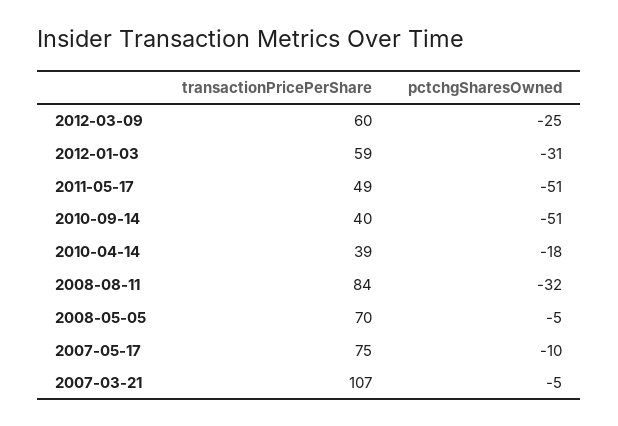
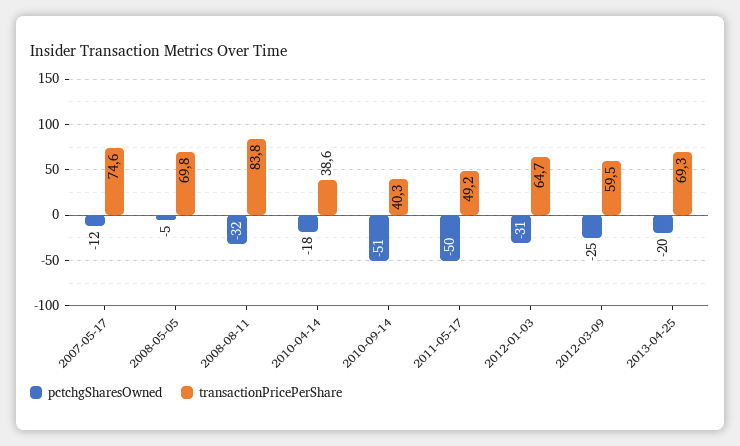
transactionPricePerShare, 2012-01-03: 59 -> 64.7
pctchgSharesOwned, 2011-05-17: -51 -> -50
pctchgSharesOwned, 2007-05-17: -10 -> -12
transactionPricePerShare, 2007-03-21: 107 -> none
pctchgSharesOwned, 2007-03-21: -5 -> none
pctchgSharesOwned, 2013-04-25: none -> -20
transactionPricePerShare, 2013-04-25: none -> 69.3

